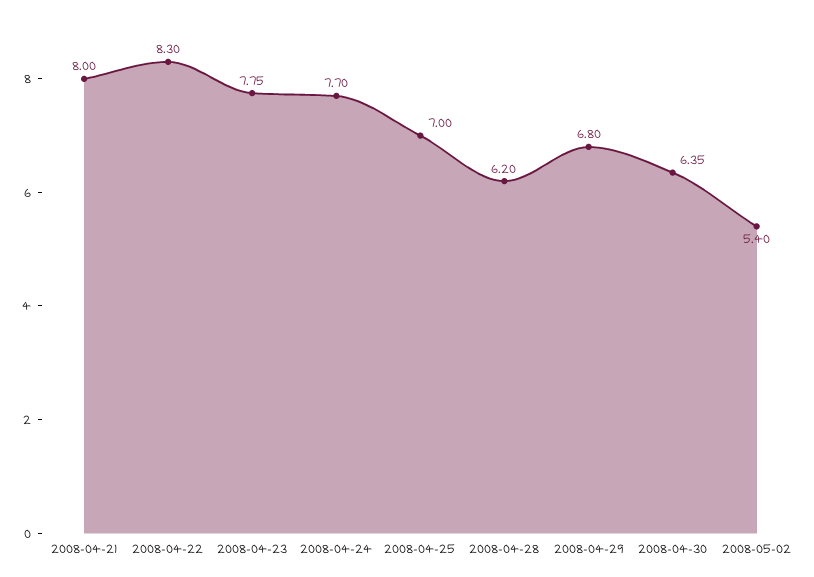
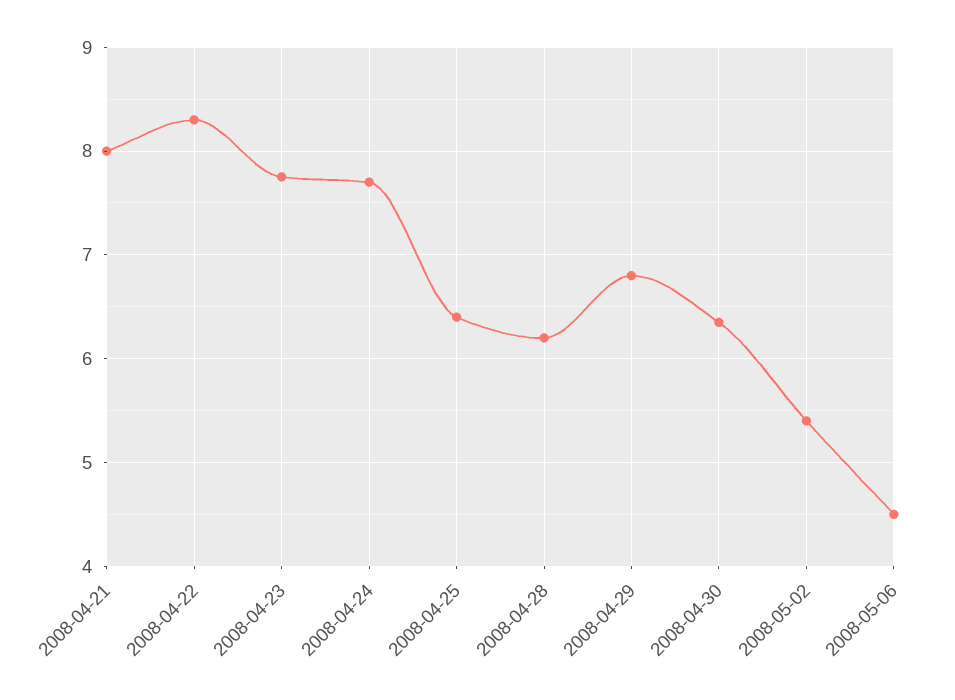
2008-04-25: 7 -> 6.4
2008-05-06: none -> 4.5

